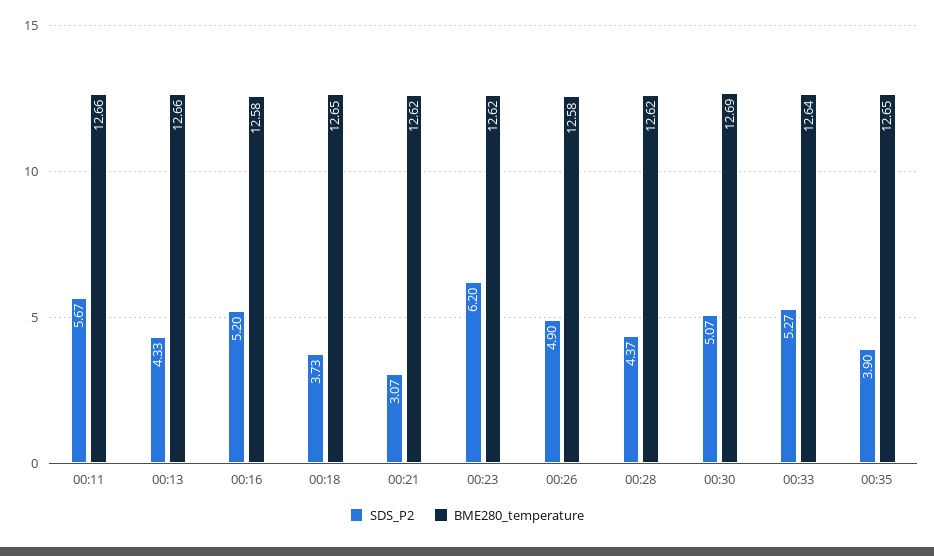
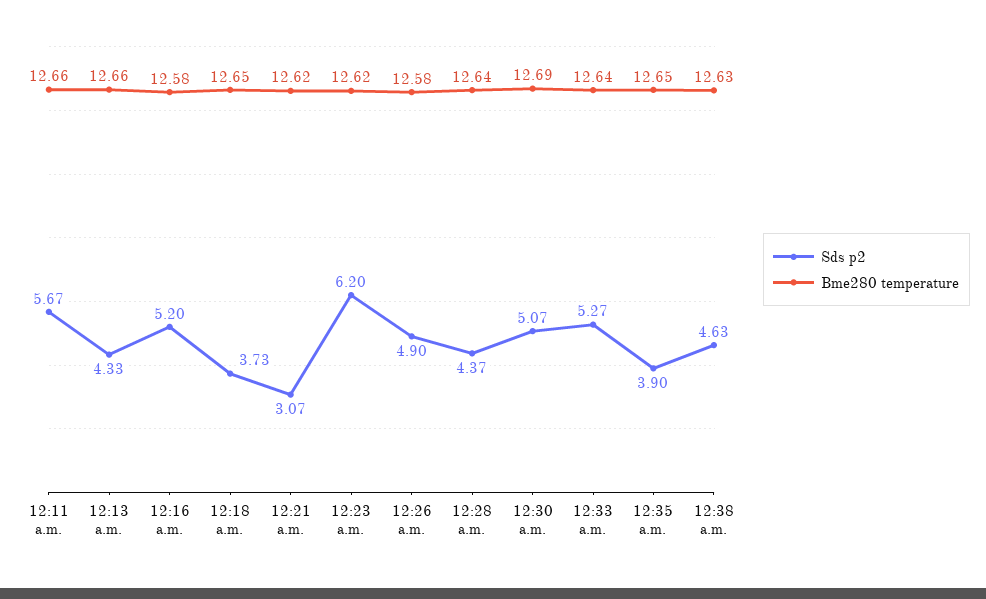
BME280_temperature, 00:28: 12.62 -> 12.64
SDS_P2, 12:38 a.m.: none -> 4.63
BME280_temperature, 12:38 a.m.: none -> 12.63

